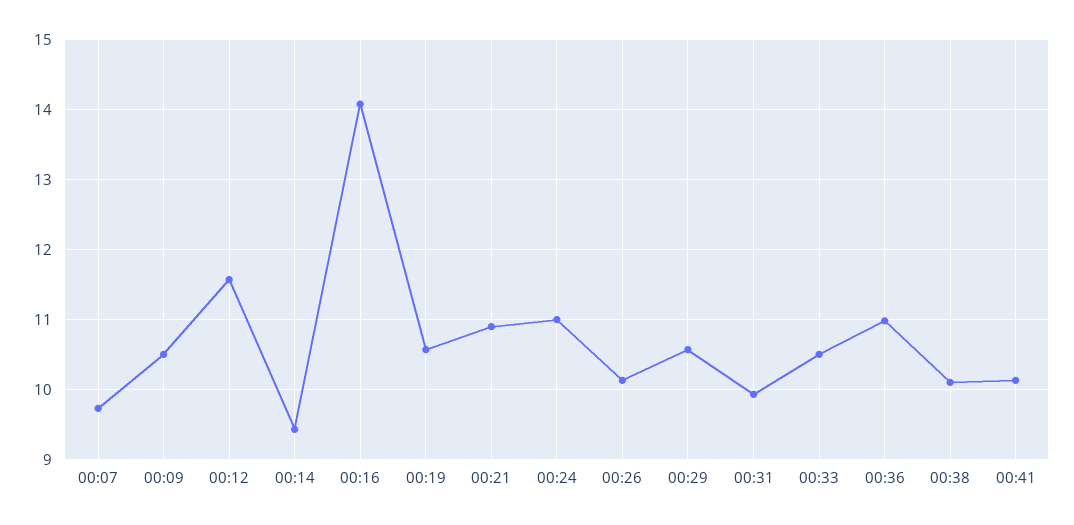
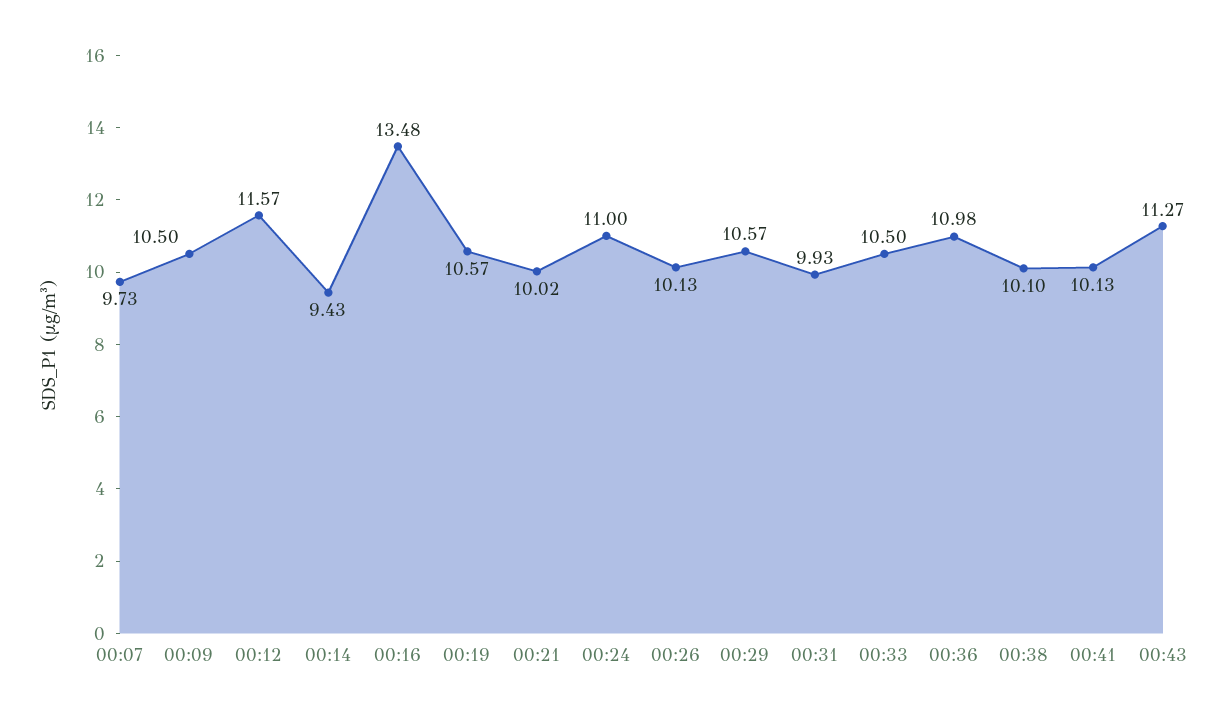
00:16: 14.1 -> 13.48
00:21: 10.9 -> 10.02
00:43: none -> 11.27

